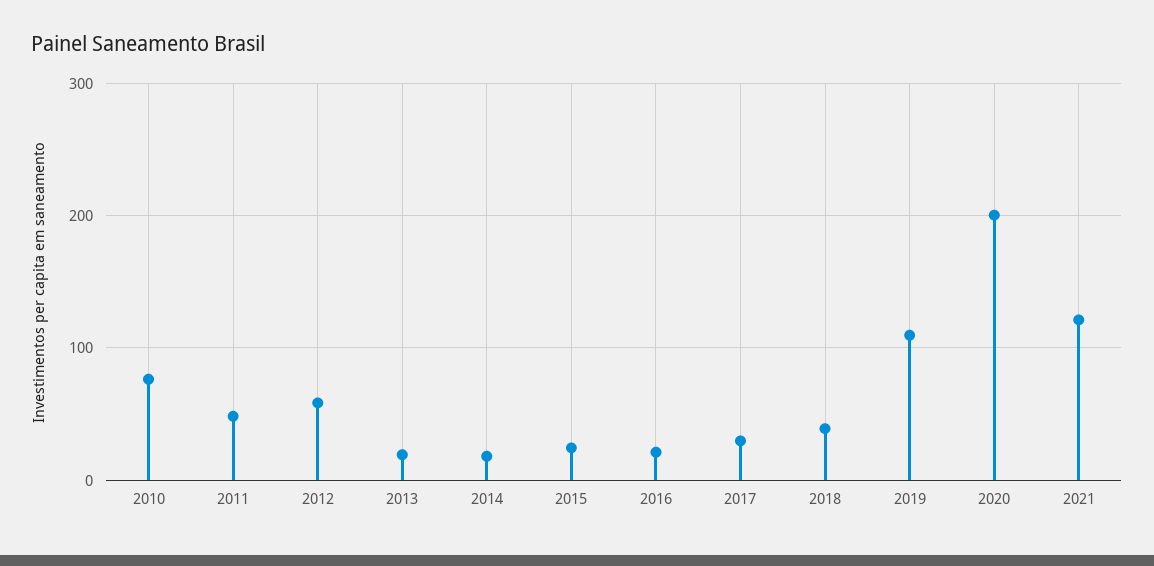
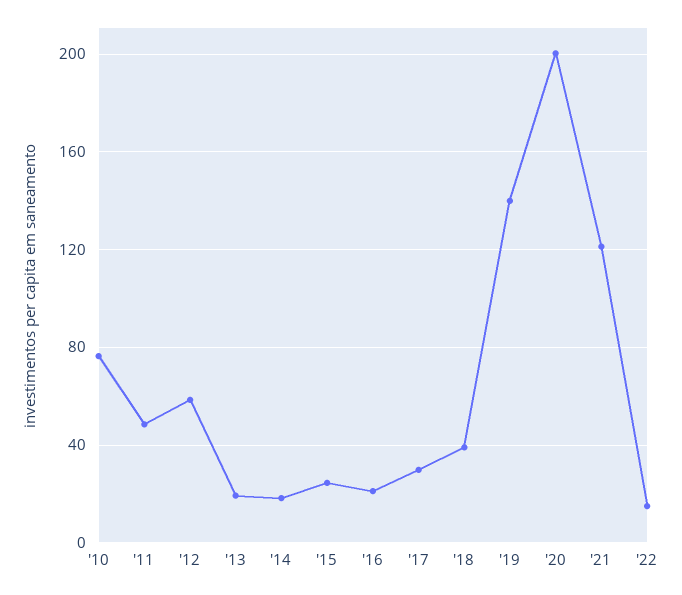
2019: 110 -> 140
'22: none -> 15

